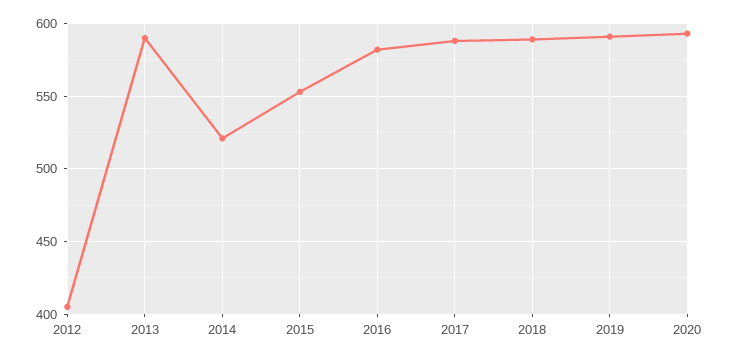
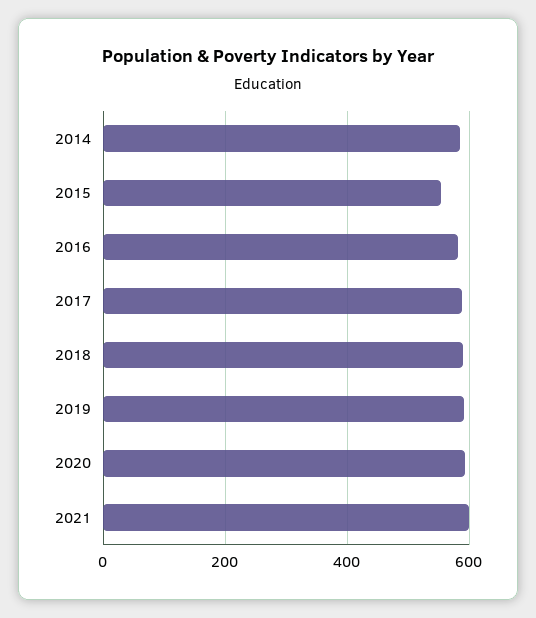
2012: 405 -> none
2013: 590 -> none
2014: 520 -> 580
2021: none -> 600

